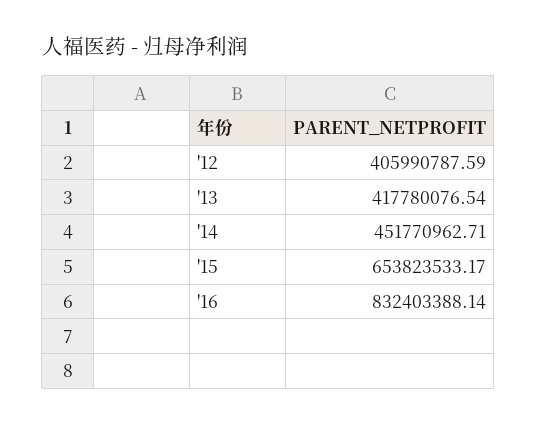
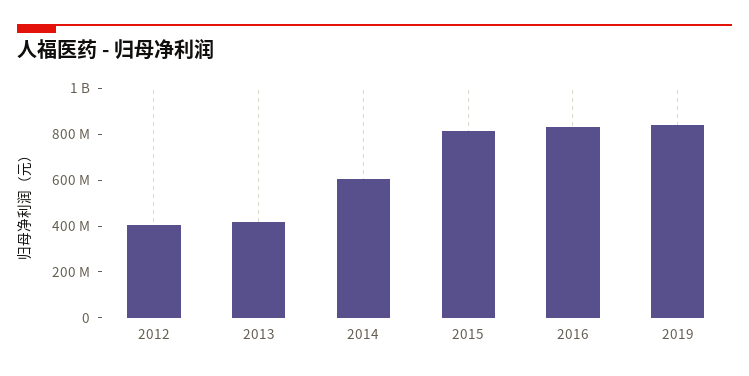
'14: 451770962.71 -> 600000000
'15: 653823533.17 -> 800000000
2019: none -> 850000000

